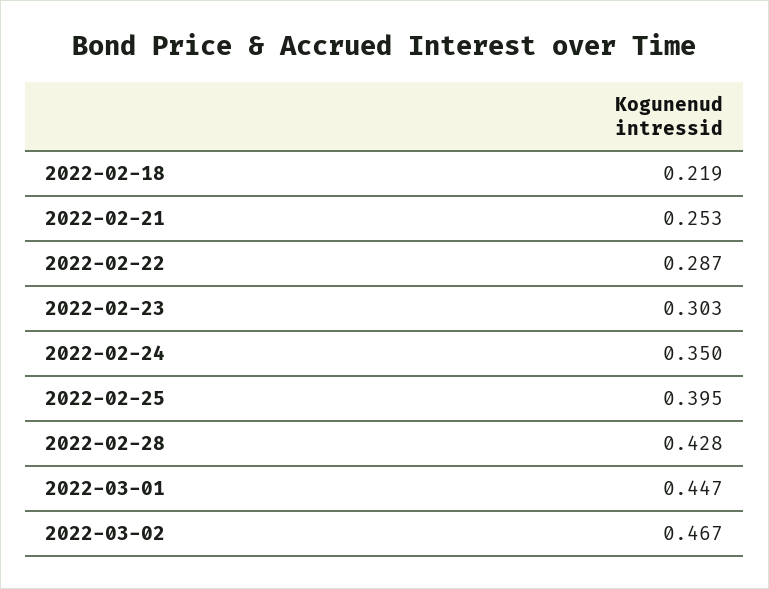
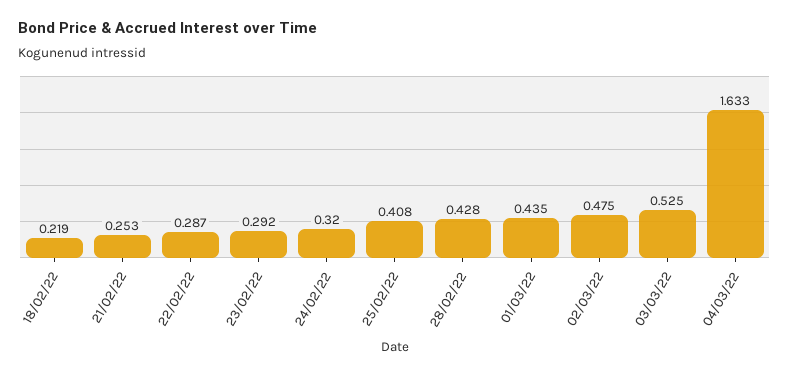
2022-02-23: 0.303 -> 0.292
2022-02-24: 0.35 -> 0.32
2022-02-25: 0.395 -> 0.408
2022-03-01: 0.447 -> 0.435
2022-03-02: 0.467 -> 0.475
03/03/22: none -> 0.525
04/03/22: none -> 1.633

